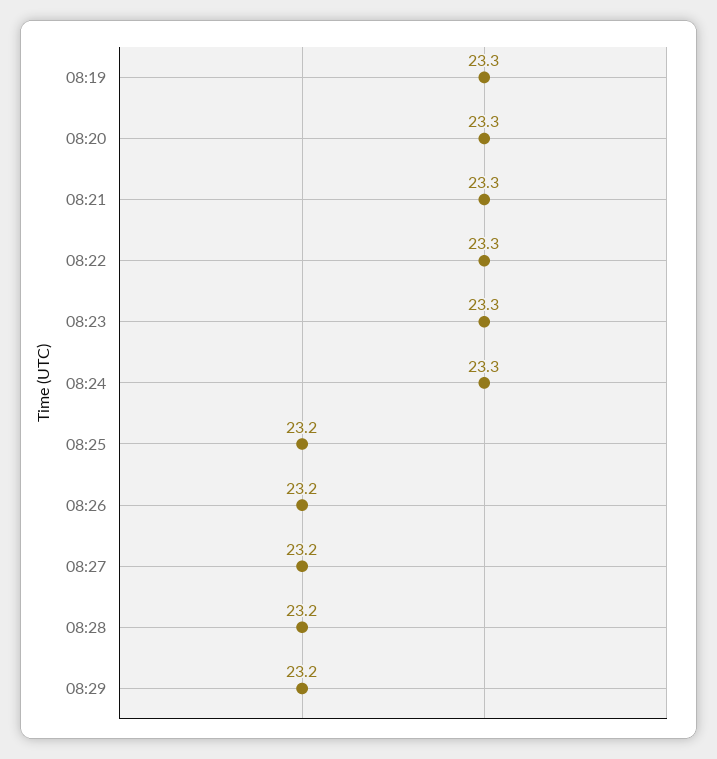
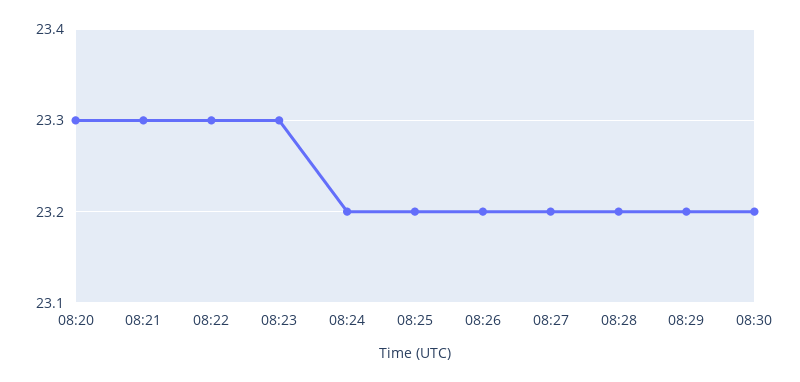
08:19: 23.3 -> none
08:24: 23.3 -> 23.2
08:30: none -> 23.2

